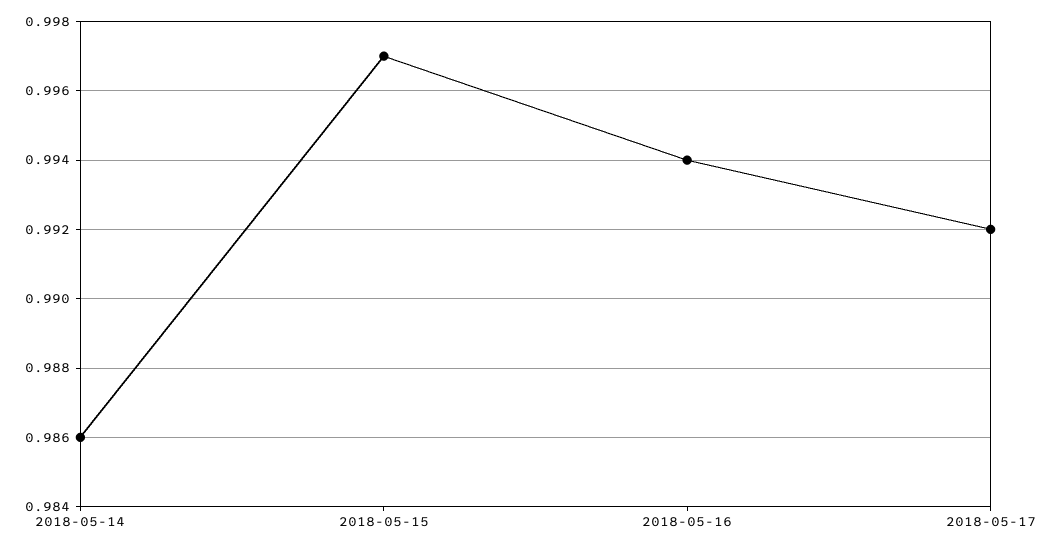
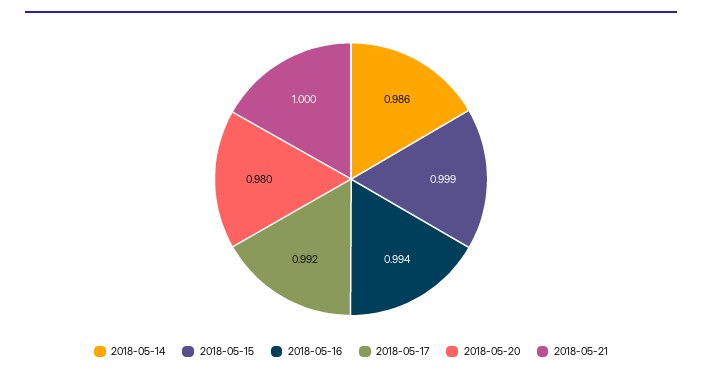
2018-05-15: 0.997 -> 0.999
2018-05-20: none -> 0.98
2018-05-21: none -> 1

